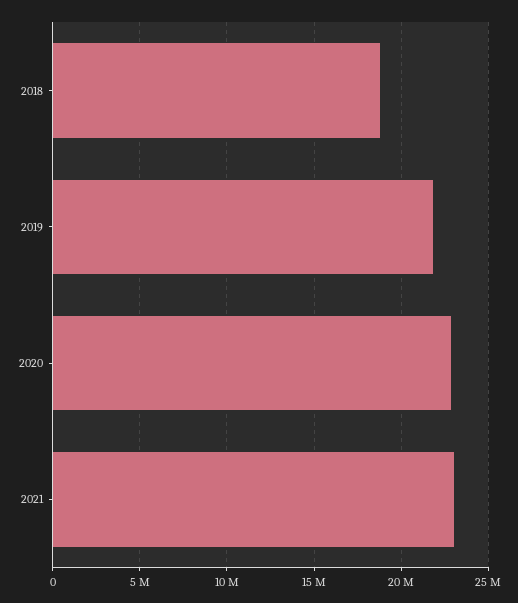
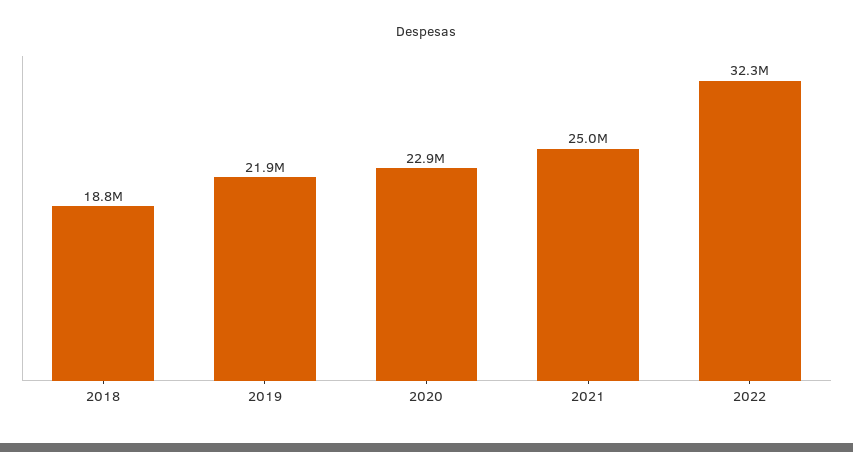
2021: 23000000 -> 25000000
2022: none -> 32300000

